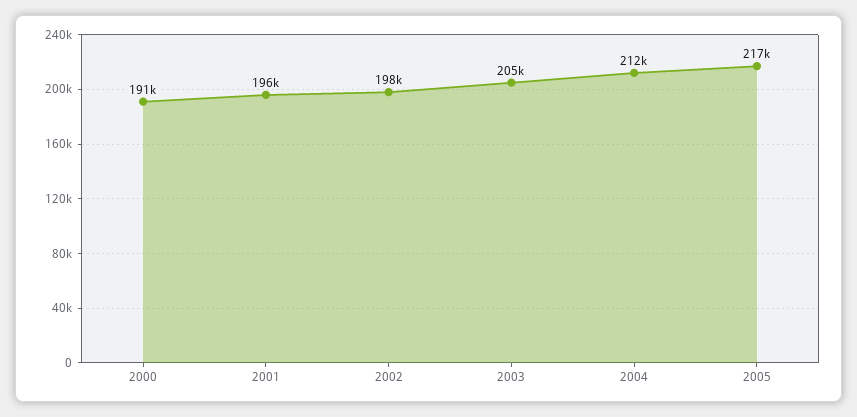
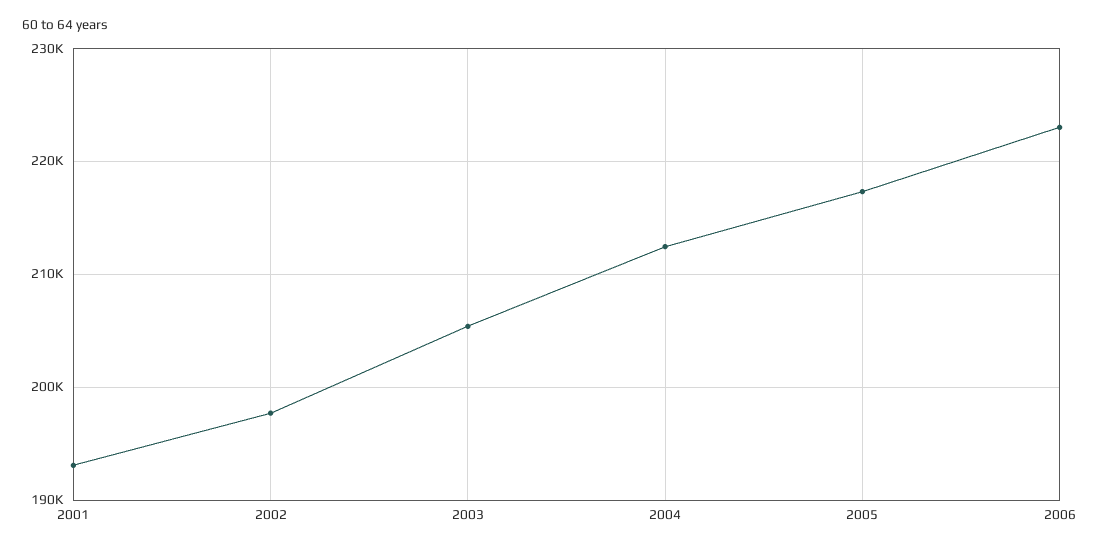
2000: 191000 -> none
2001: 196000 -> 193000
2006: none -> 223000

